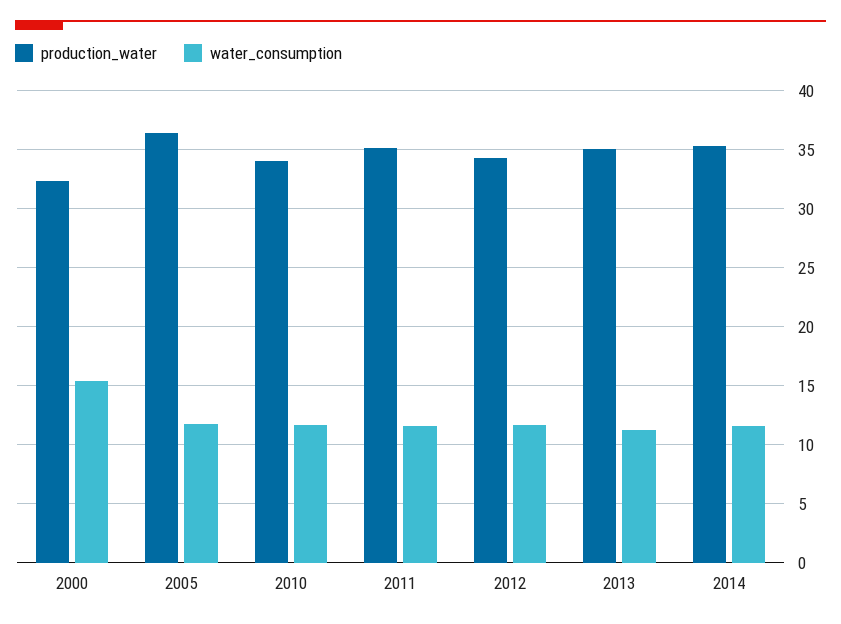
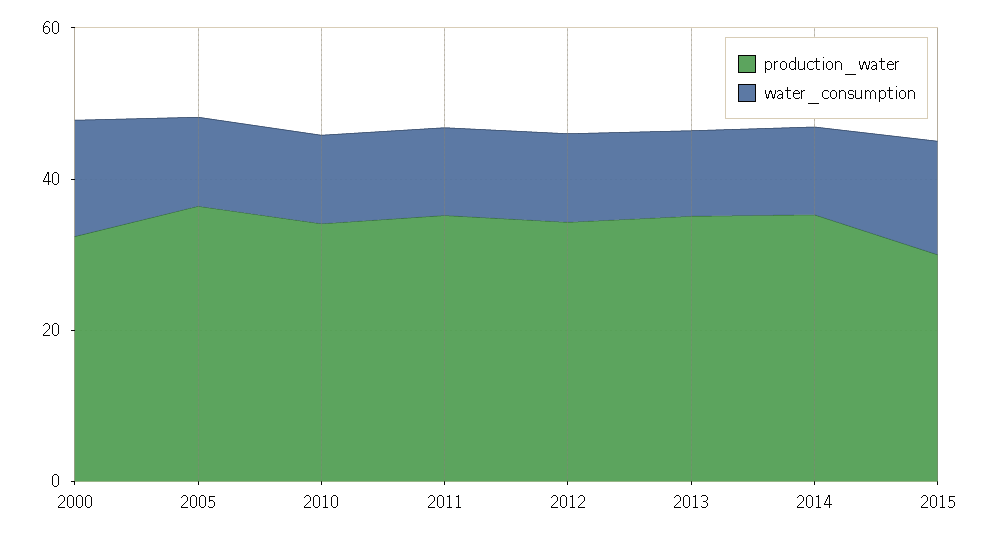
production_water, 2015: none -> 30
water_consumption, 2015: none -> 15

